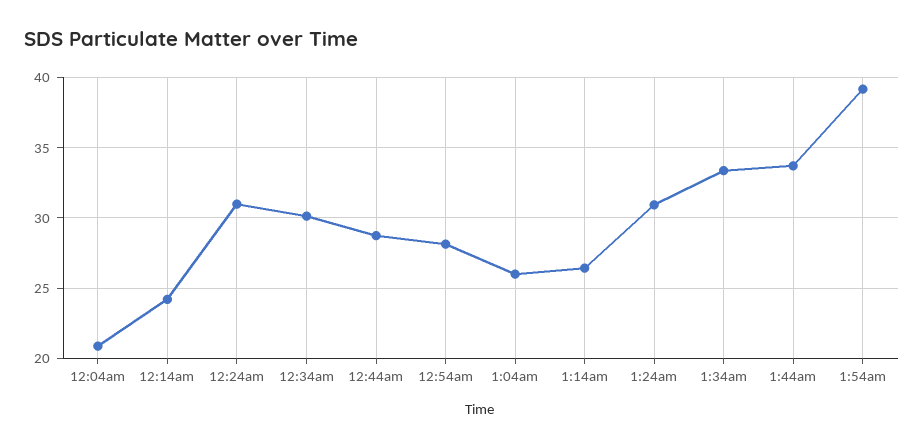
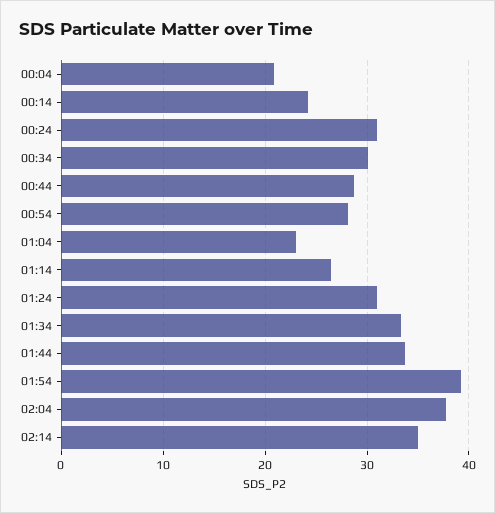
1:04am: 26 -> 23
02:04: none -> 38
02:14: none -> 35

